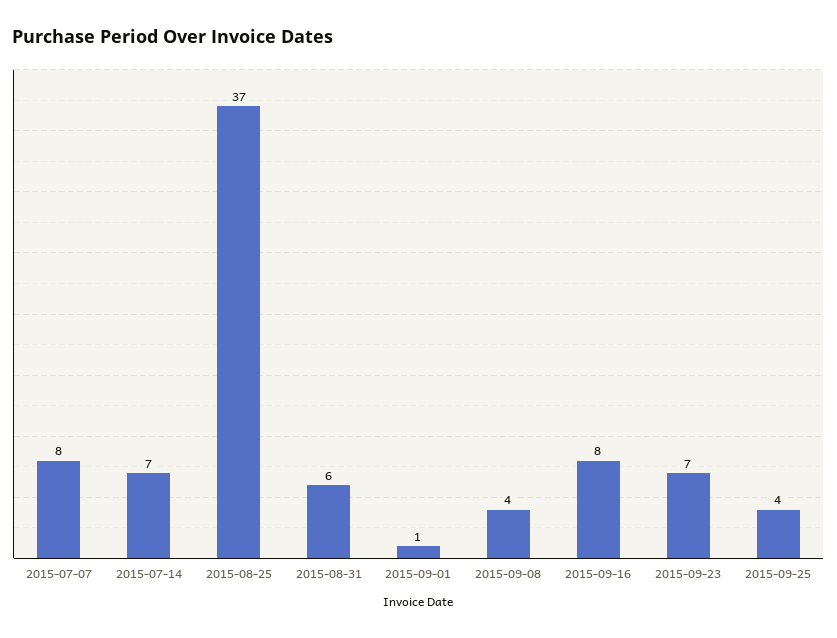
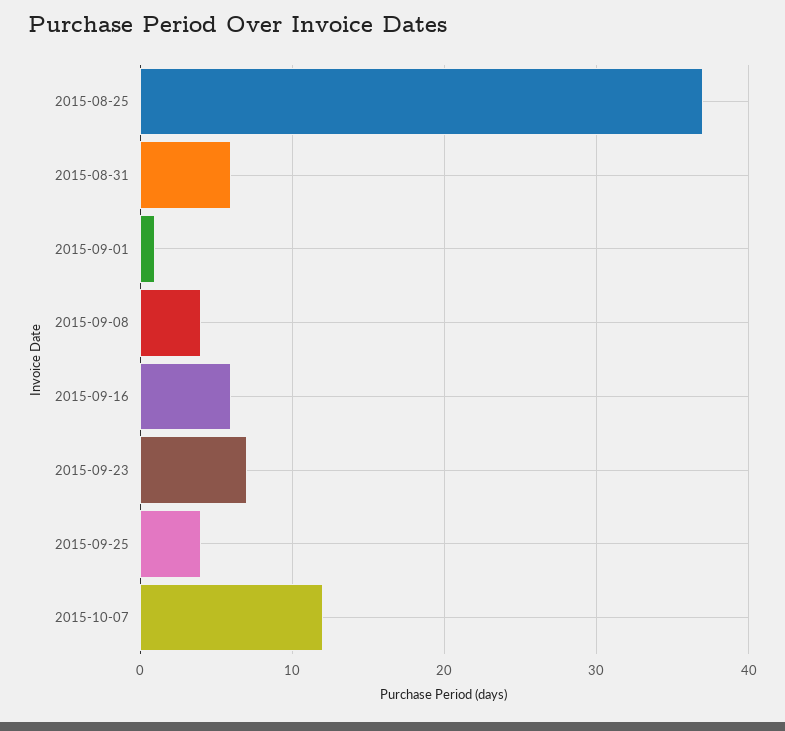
2015-07-07: 8 -> none
2015-07-14: 7 -> none
2015-09-16: 8 -> 6
2015-10-07: none -> 12

